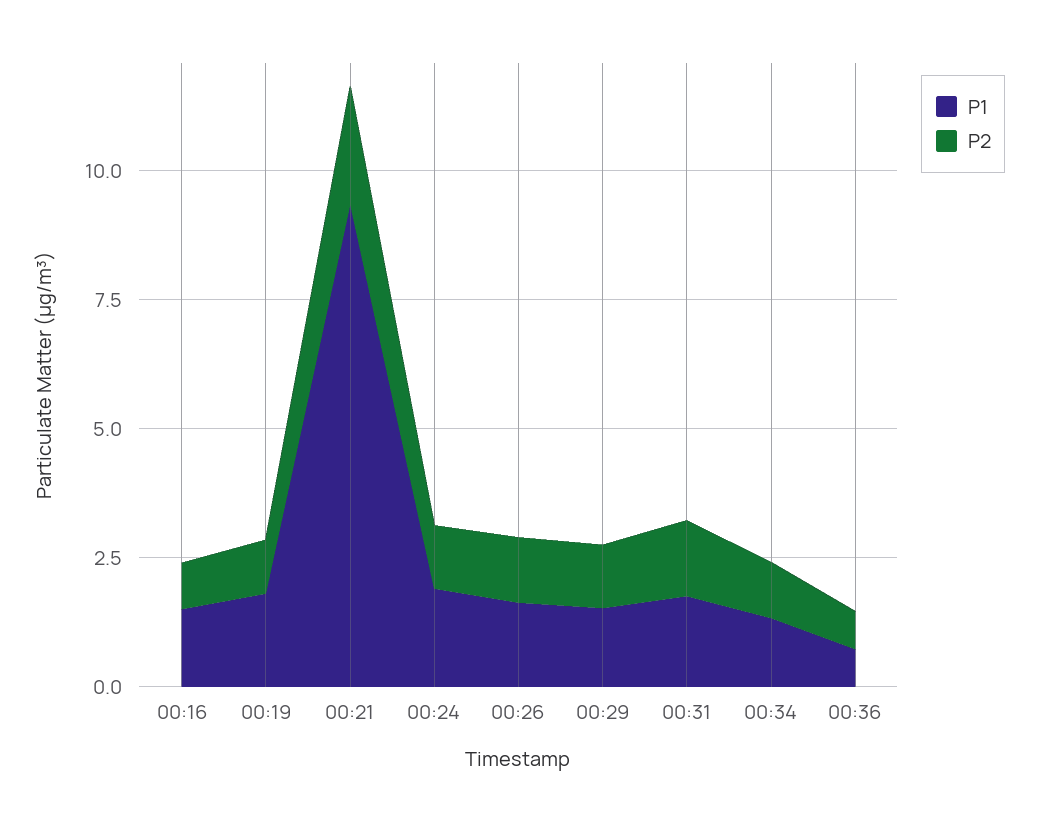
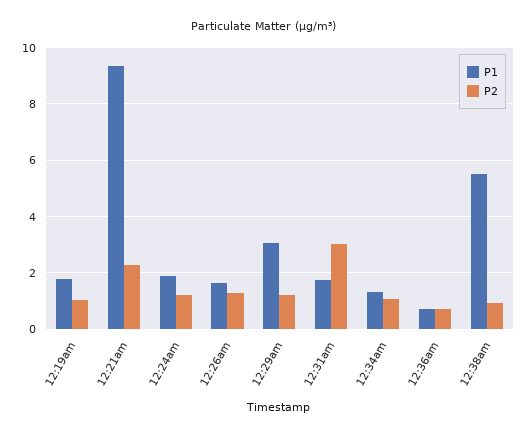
P1, 00:16: 1.5 -> none
P2, 00:16: 1 -> none
P1, 00:29: 1.5 -> 3
P2, 00:31: 1.5 -> 3
P1, 12:38am: none -> 5.5
P2, 12:38am: none -> 1

